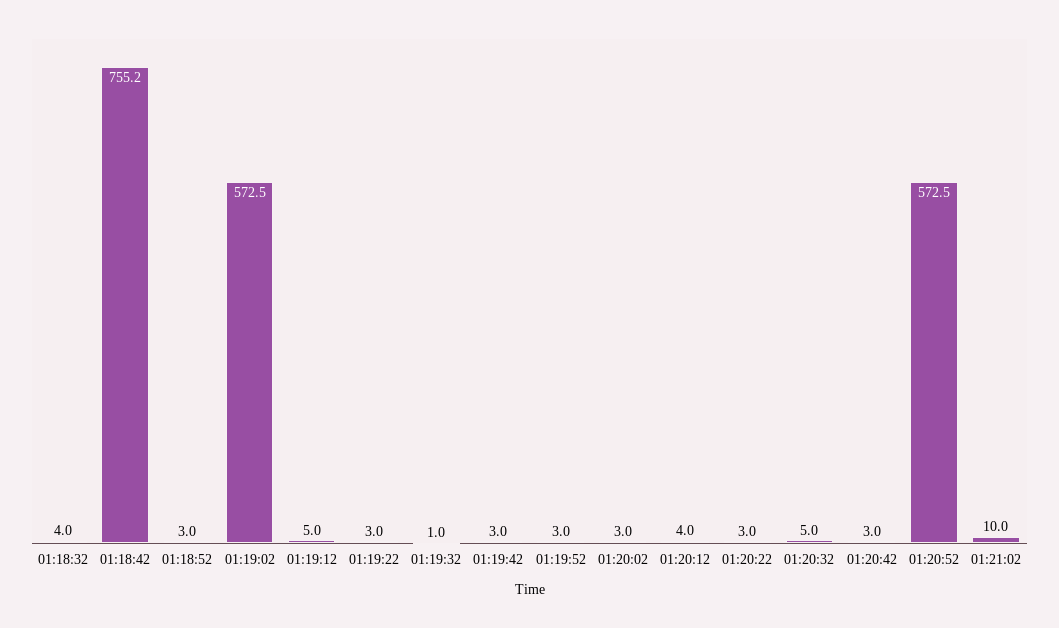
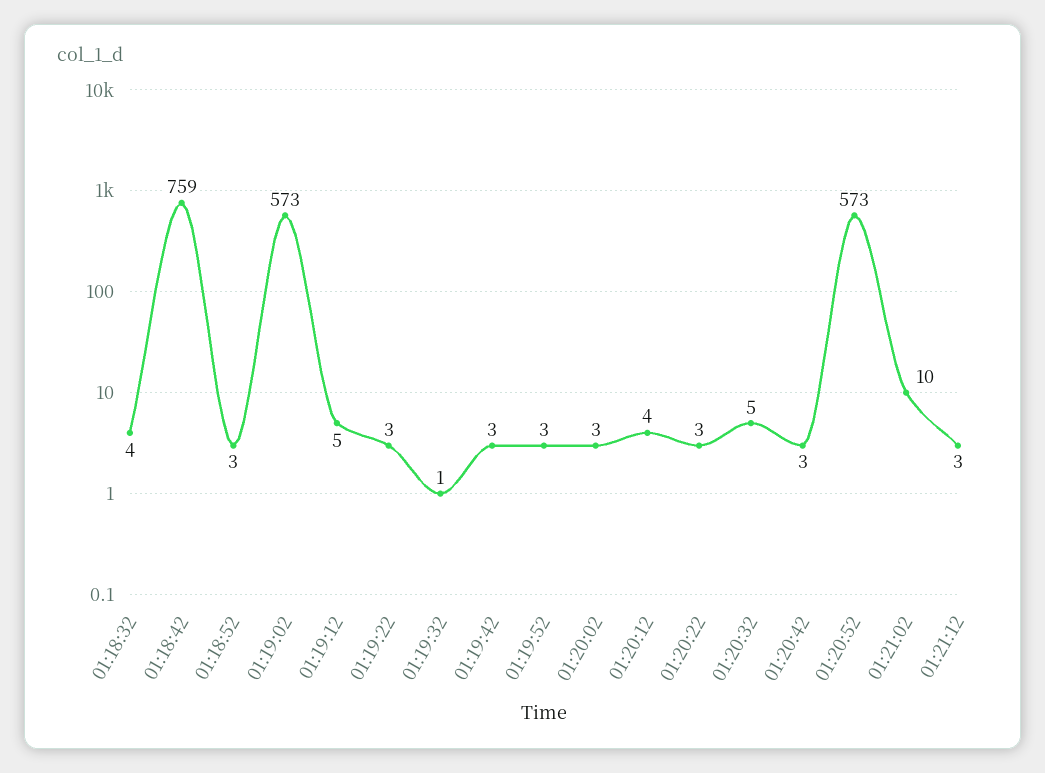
01:18:42: 755.2 -> 759
01:21:12: none -> 3

